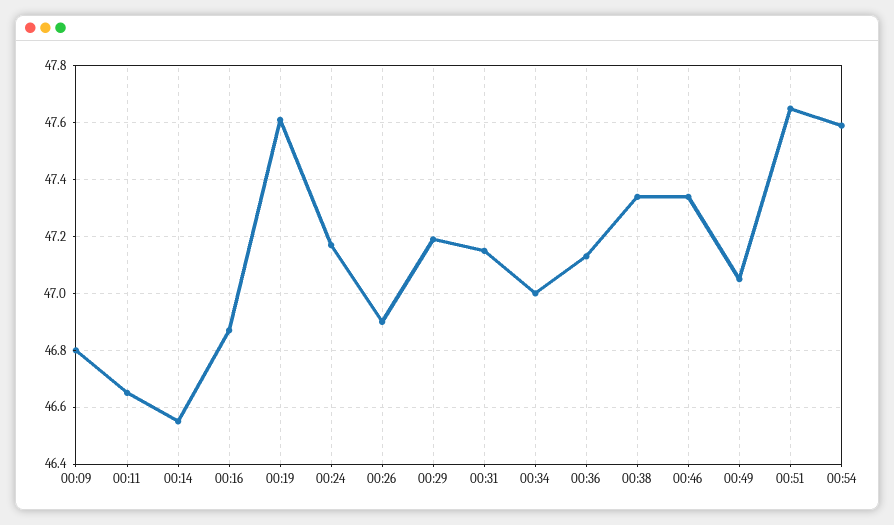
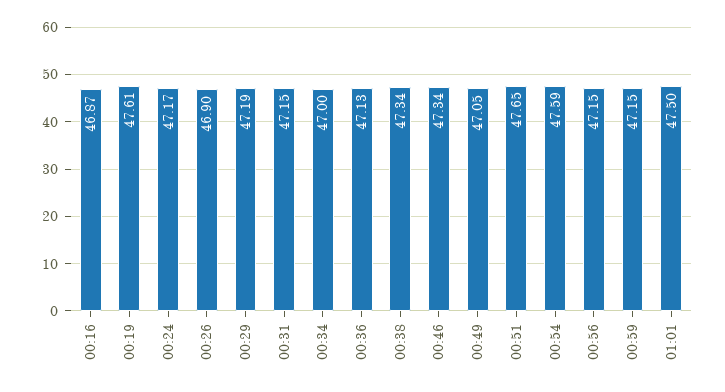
00:09: 46.8 -> none
00:11: 46.65 -> none
00:14: 46.55 -> none
00:56: none -> 47.15
00:59: none -> 47.15
01:01: none -> 47.5

